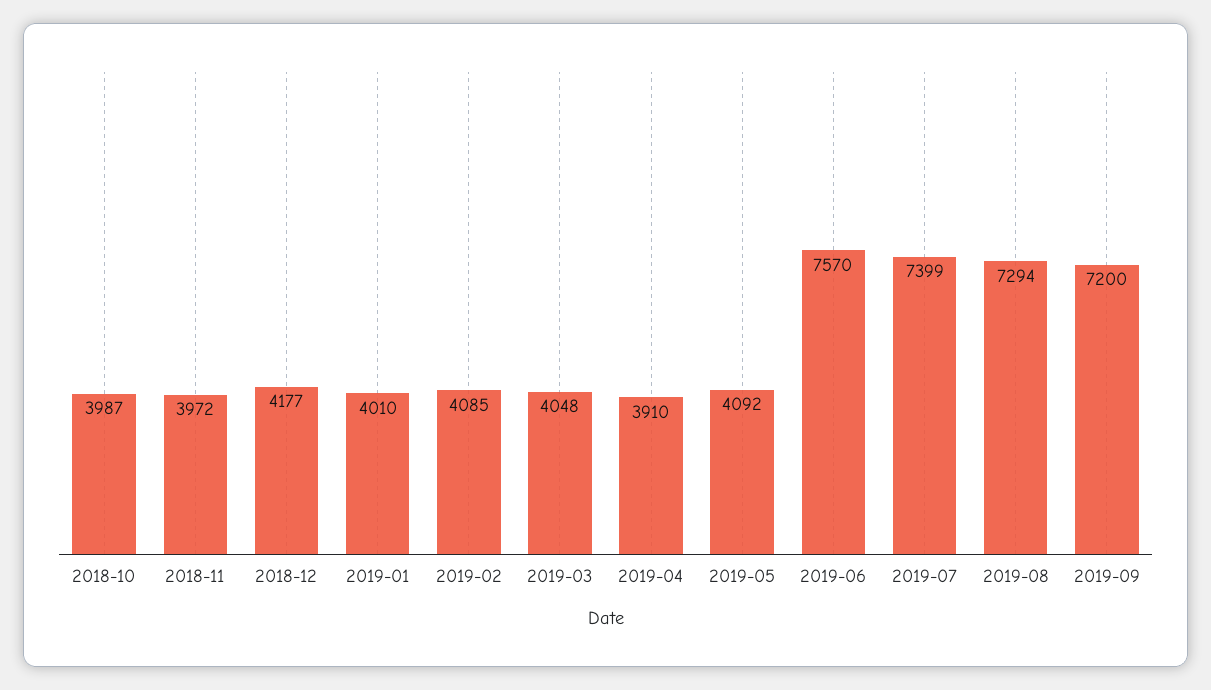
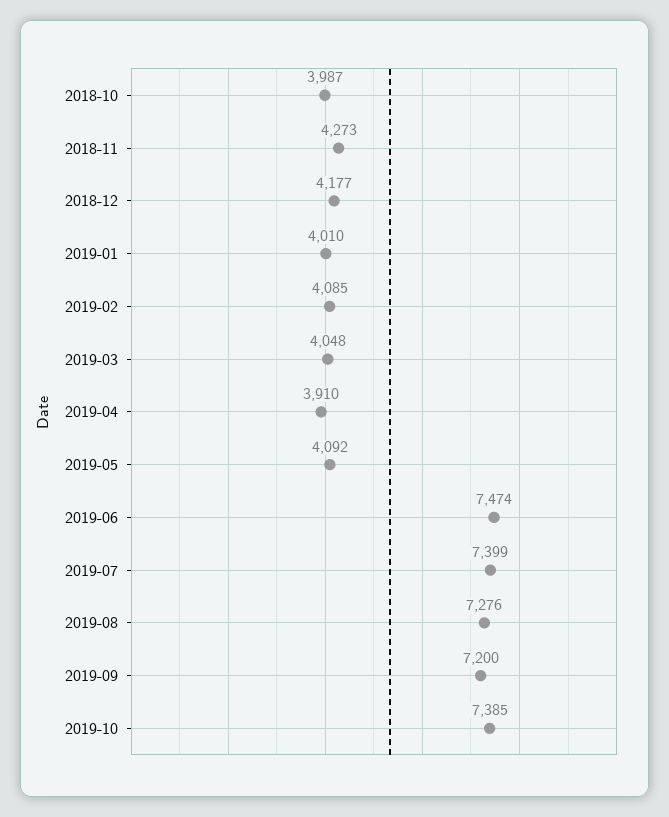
2018-11: 3972 -> 4273
2019-06: 7570 -> 7474
2019-08: 7294 -> 7276
2019-10: none -> 7385

